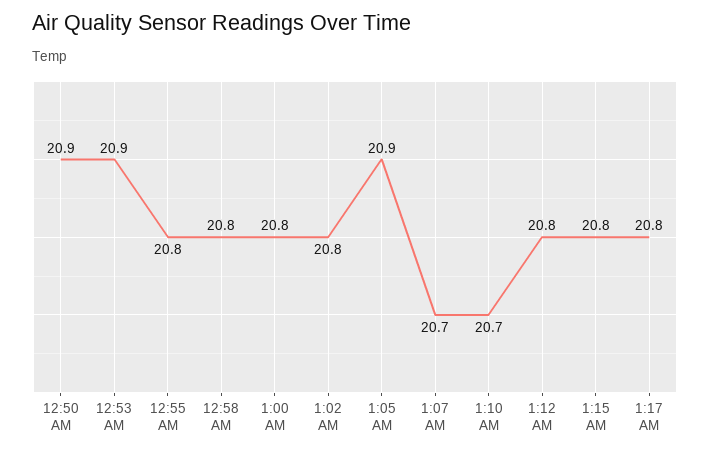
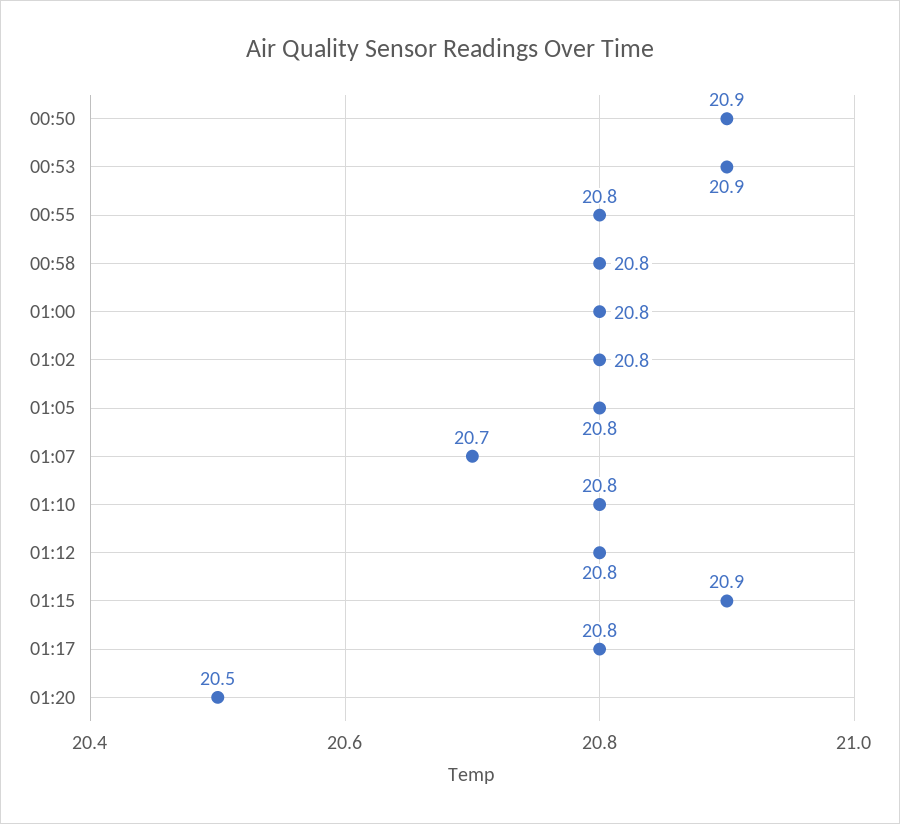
1:05 AM: 20.9 -> 20.8
1:10 AM: 20.7 -> 20.8
1:15 AM: 20.8 -> 20.9
01:20: none -> 20.5

